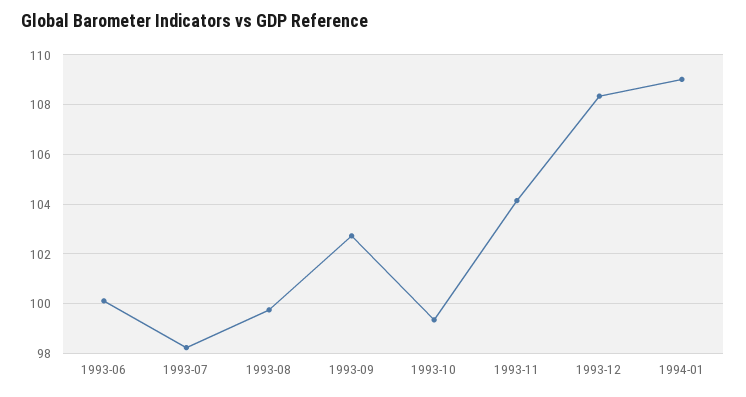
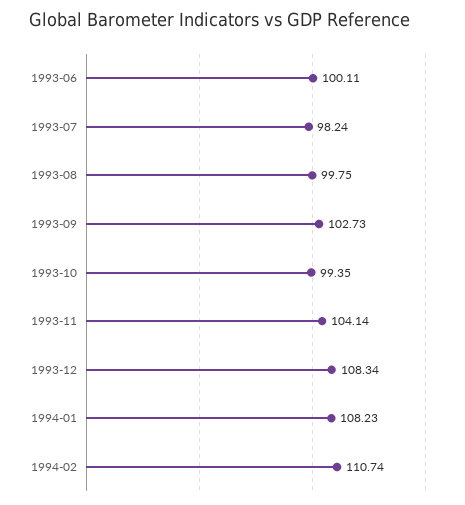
1994-01: 109 -> 108.23
1994-02: none -> 110.74

